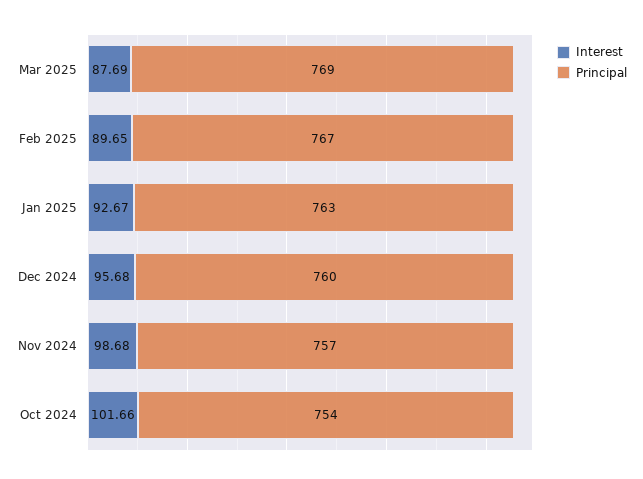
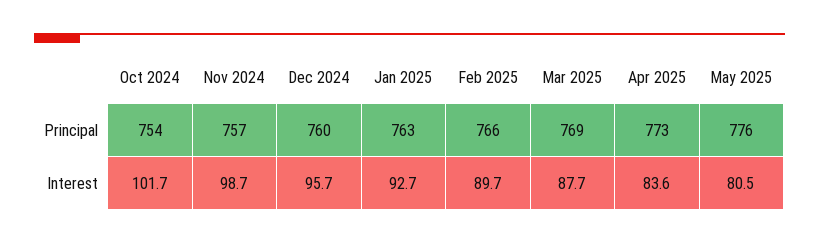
Principal, Feb 2025: 767 -> 766
Principal, Apr 2025: none -> 773
Principal, May 2025: none -> 776
Interest, Apr 2025: none -> 83.6
Interest, May 2025: none -> 80.5

